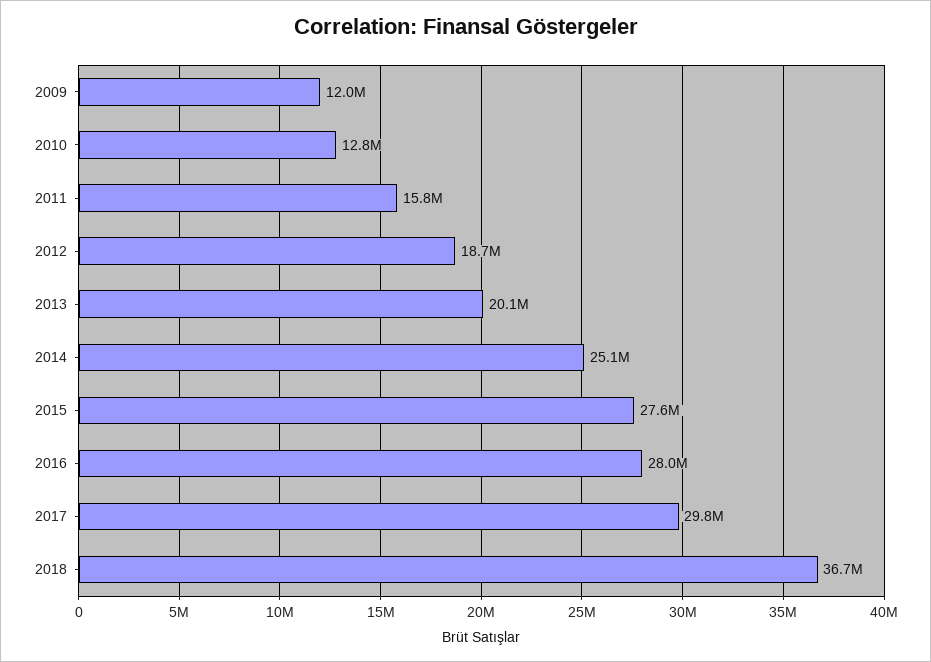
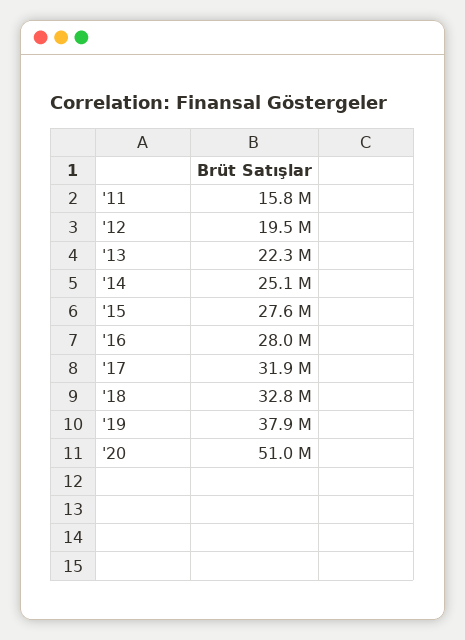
2009: 12000000 -> none
2010: 12800000 -> none
2012: 18700000 -> 19500000
2013: 20100000 -> 22300000
2017: 29800000 -> 31900000
2018: 36700000 -> 32800000
'19: none -> 37900000
'20: none -> 51000000

